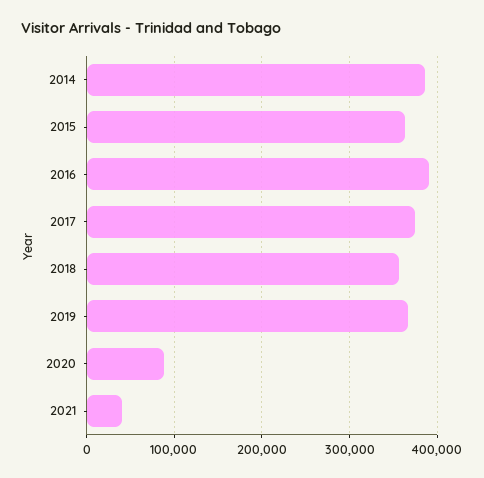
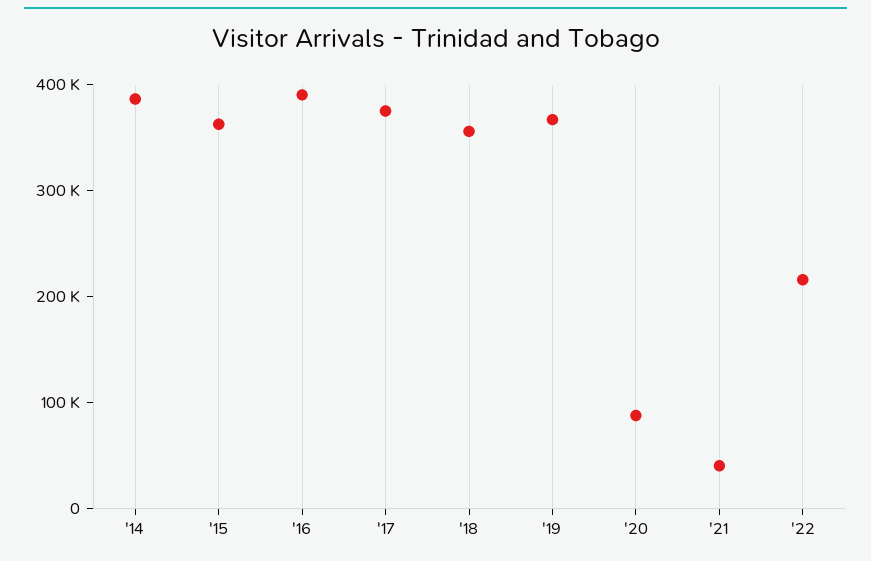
'22: none -> 220000

